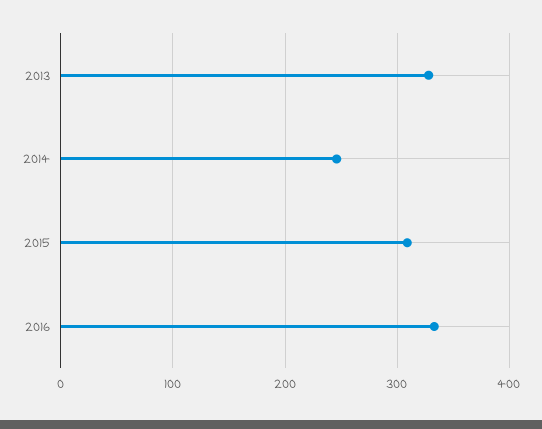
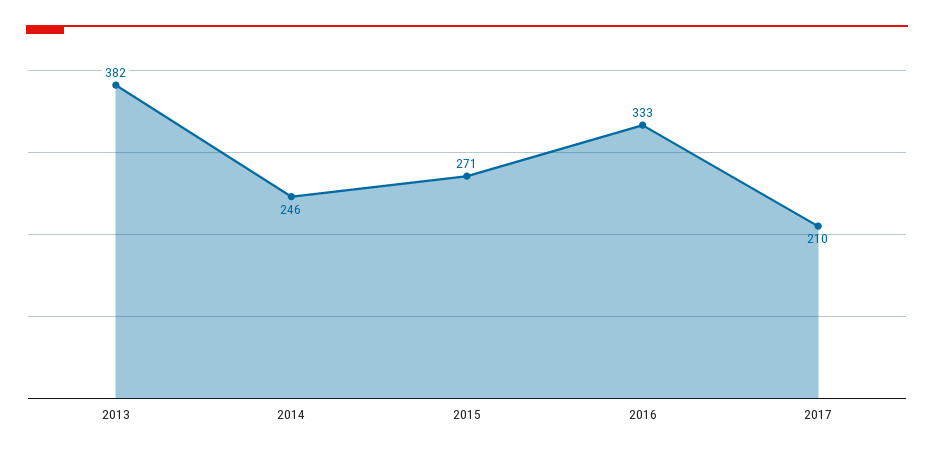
2013: 330 -> 382
2015: 310 -> 271
2017: none -> 210

